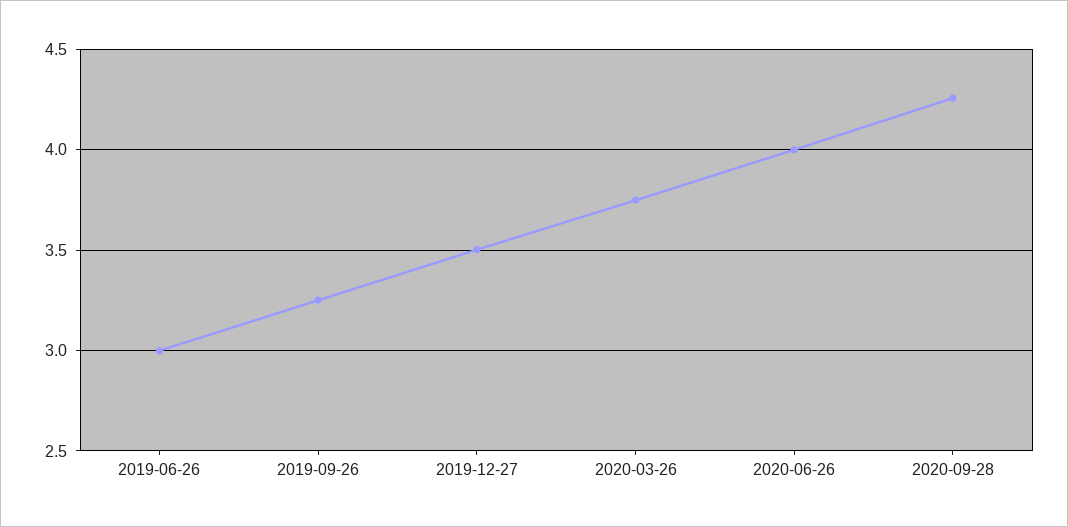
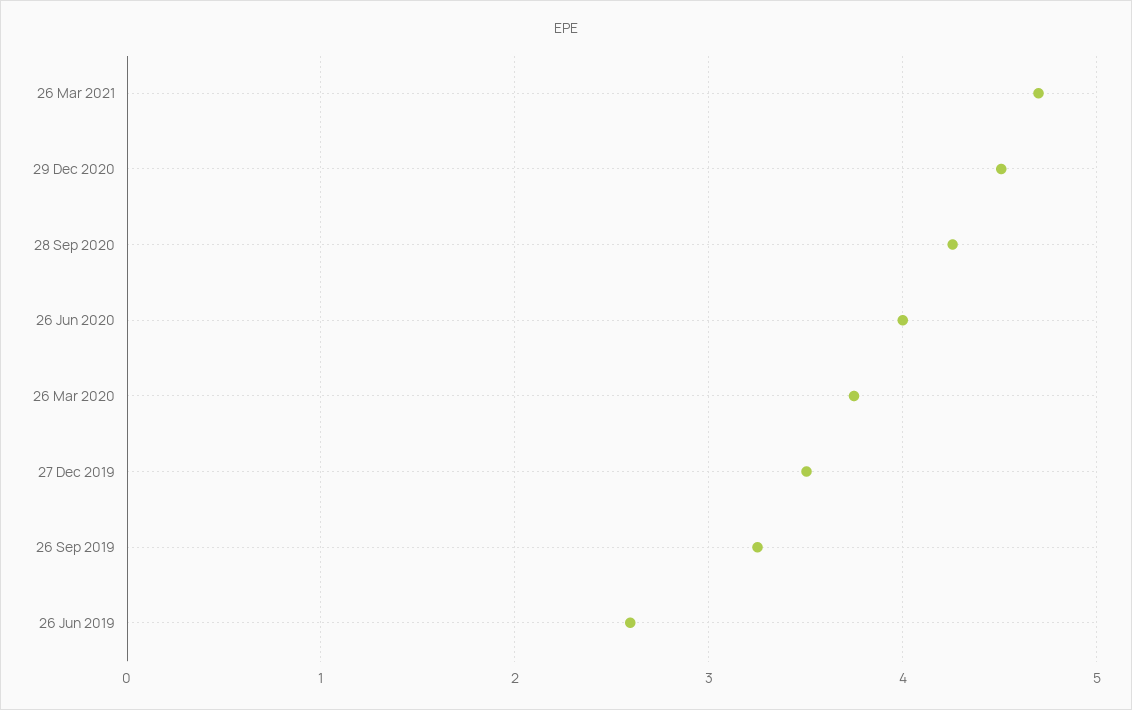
2019-06-26: 3 -> 2.6
26 Mar 2021: none -> 4.7
29 Dec 2020: none -> 4.5

